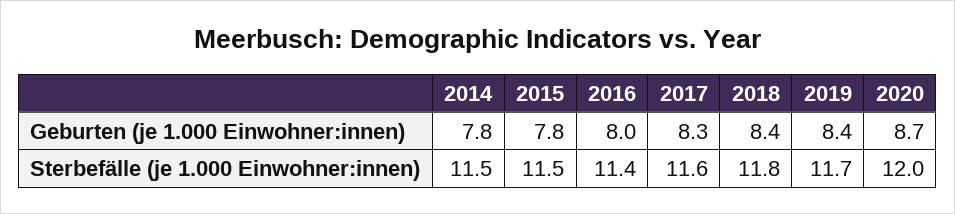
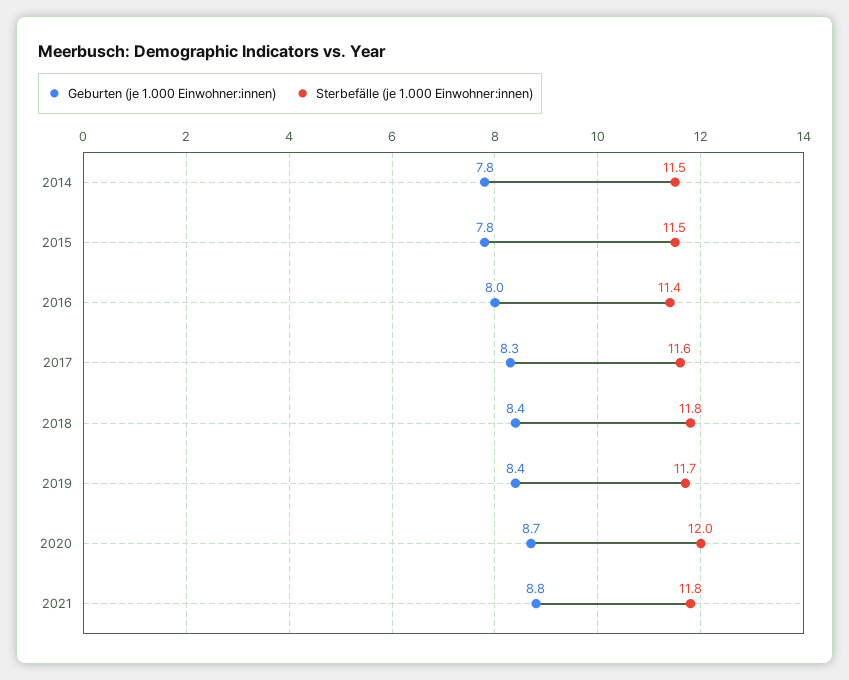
Geburten (je 1.000 Einwohner:innen), 2021: none -> 8.8
Sterbefälle (je 1.000 Einwohner:innen), 2021: none -> 11.8

